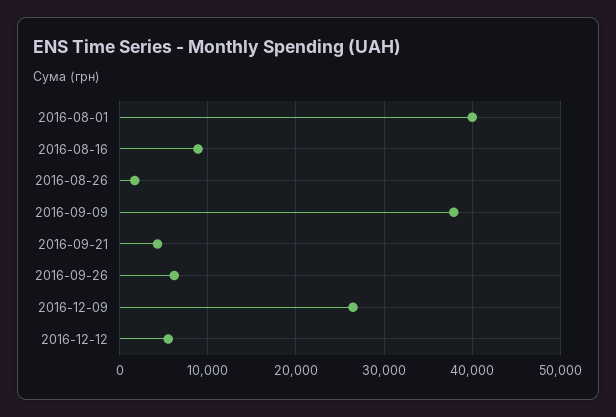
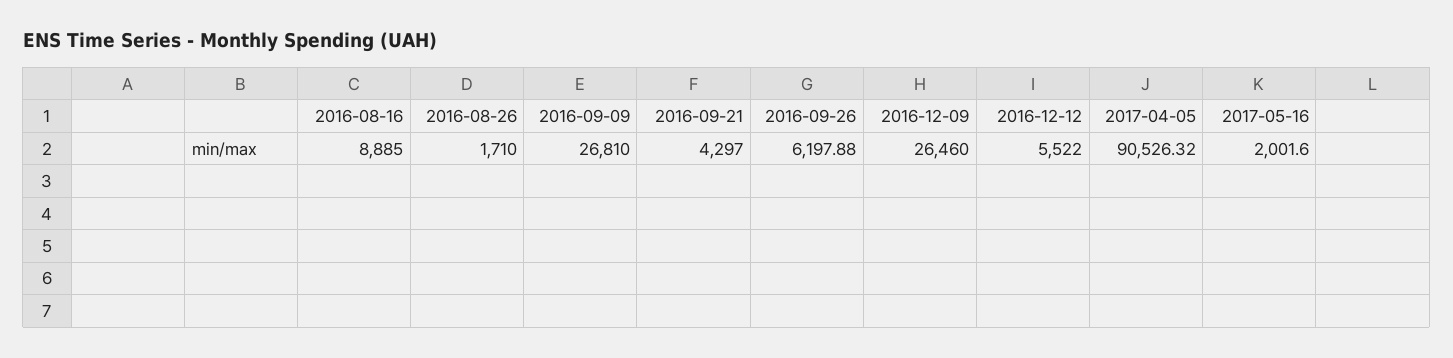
2016-08-01: 40000 -> none
2016-09-09: 38000 -> 26810
2017-04-05: none -> 90526.32
2017-05-16: none -> 2001.6

